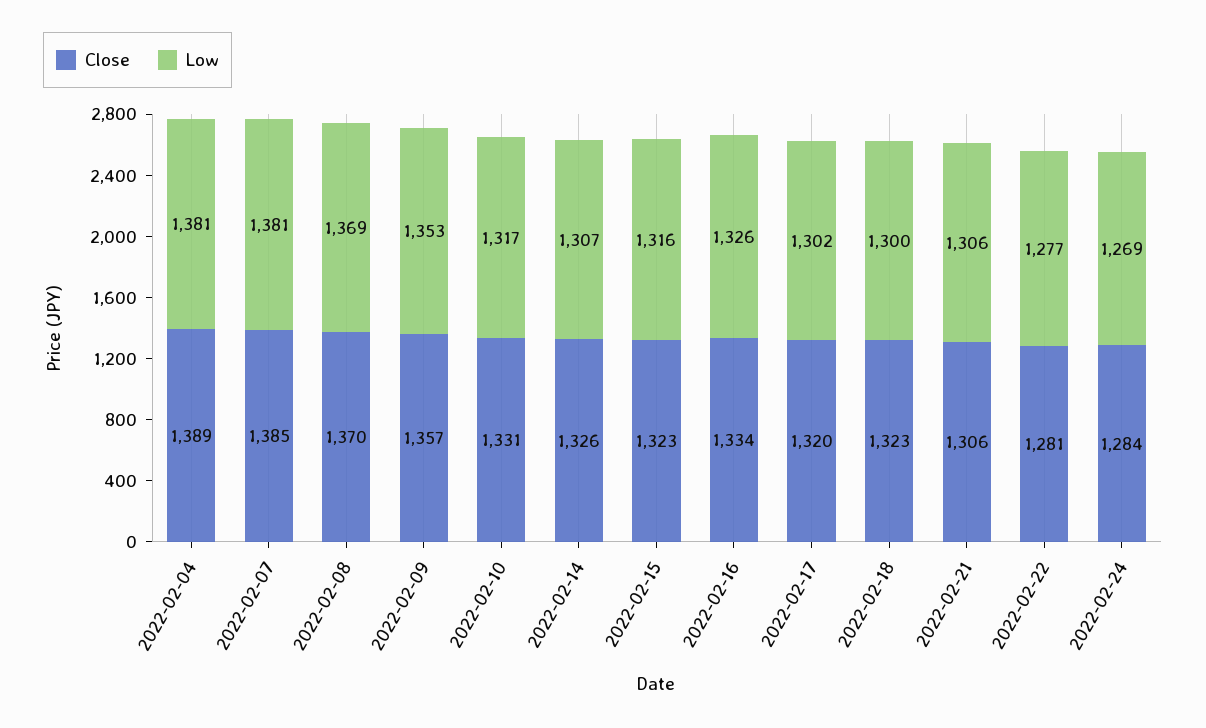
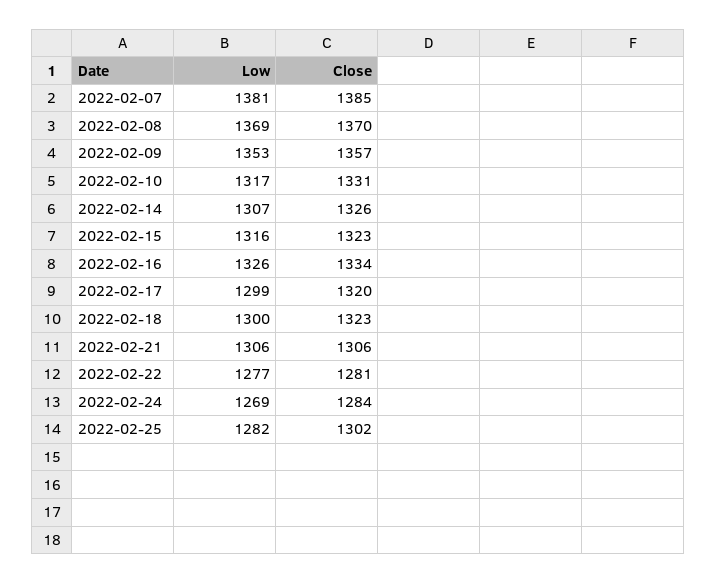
Close, 2022-02-04: 1389 -> none
Low, 2022-02-04: 1381 -> none
Low, 2022-02-17: 1302 -> 1299
Low, 2022-02-25: none -> 1282
Close, 2022-02-25: none -> 1302

